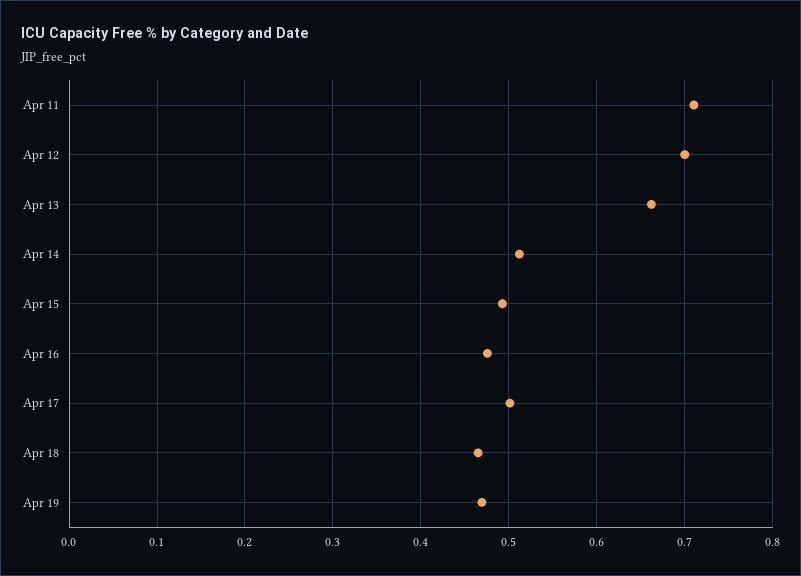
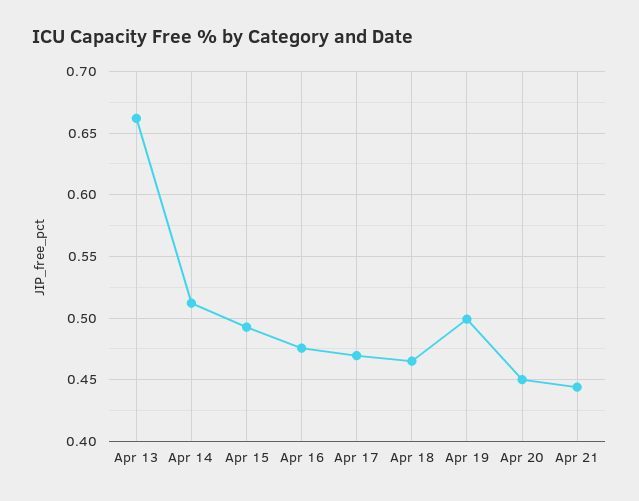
Apr 11: 0.71 -> none
Apr 12: 0.7 -> none
Apr 17: 0.5 -> 0.47
Apr 19: 0.47 -> 0.5
Apr 20: none -> 0.45
Apr 21: none -> 0.445

